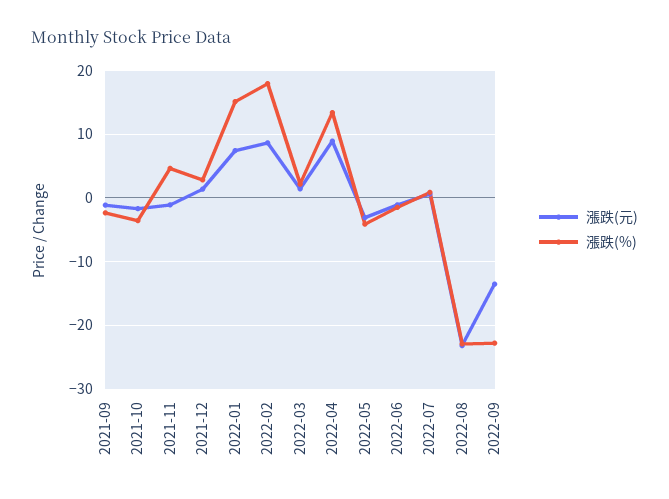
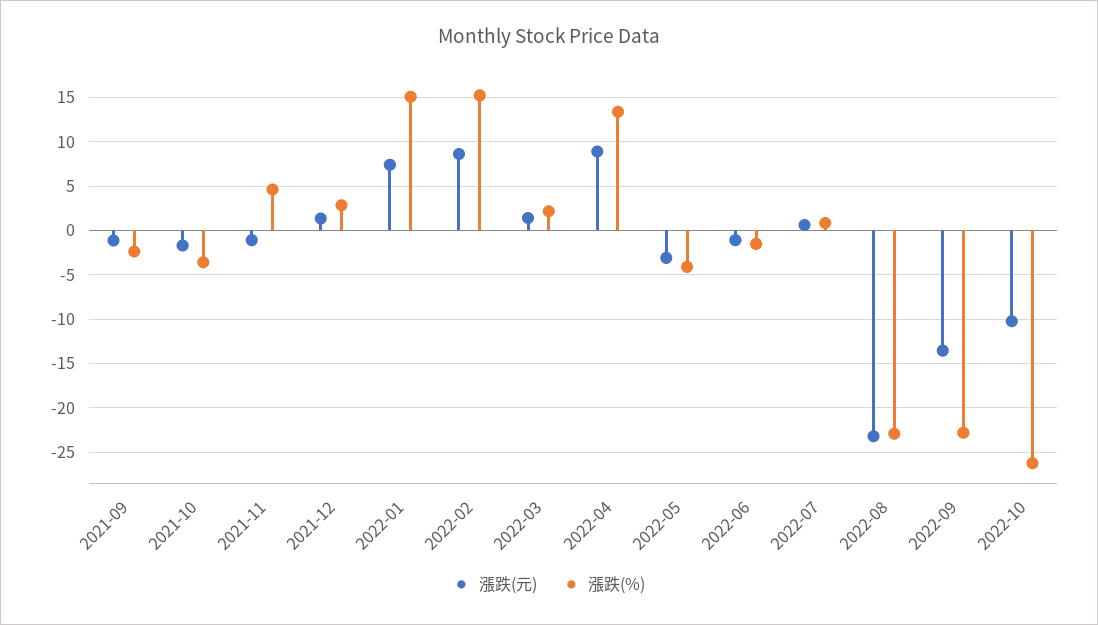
漲跌(%), 2022-02: 18 -> 15
漲跌(元), 2022-10: none -> -10
漲跌(%), 2022-10: none -> -26

